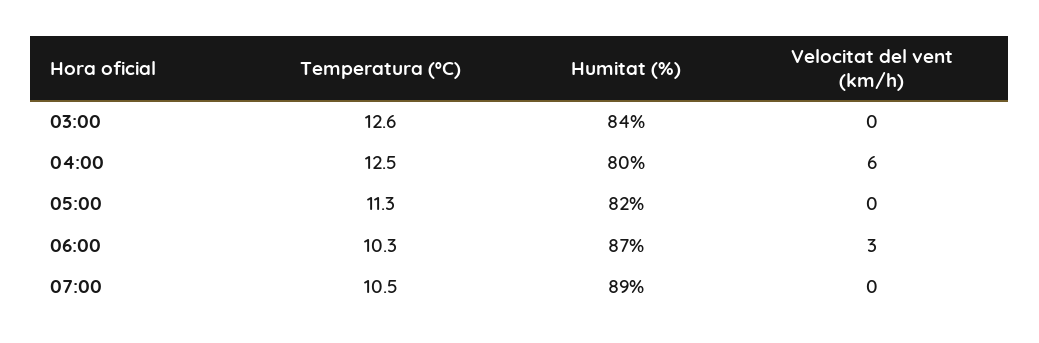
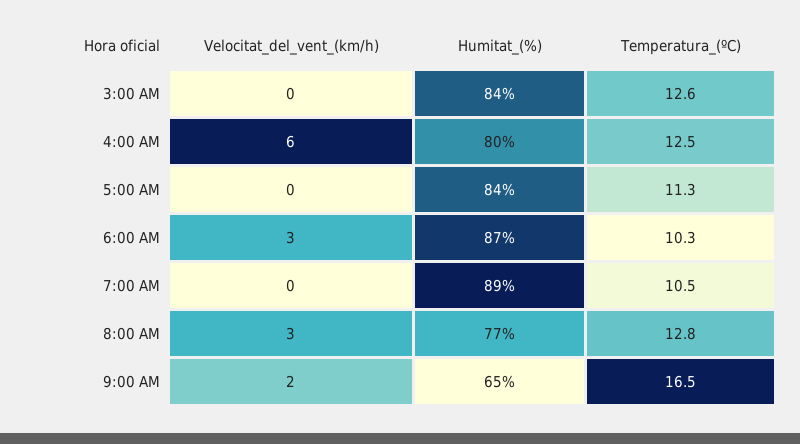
Humitat (%), 05:00: 82 -> 84
Velocitat del vent (km/h), 8:00 AM: none -> 3
Humitat (%), 8:00 AM: none -> 77
Temperatura (ºC), 8:00 AM: none -> 12.8
Velocitat del vent (km/h), 9:00 AM: none -> 2
Humitat (%), 9:00 AM: none -> 65
Temperatura (ºC), 9:00 AM: none -> 16.5

